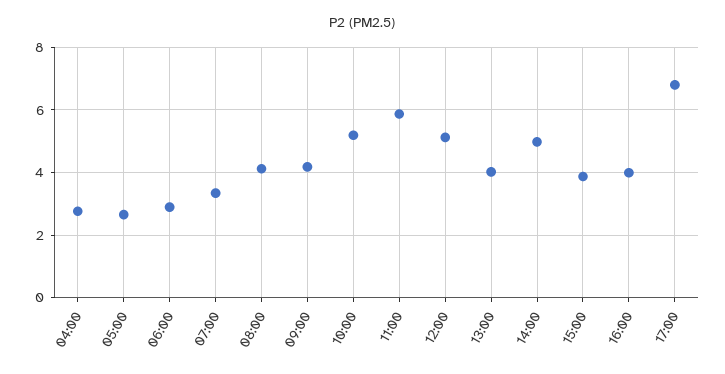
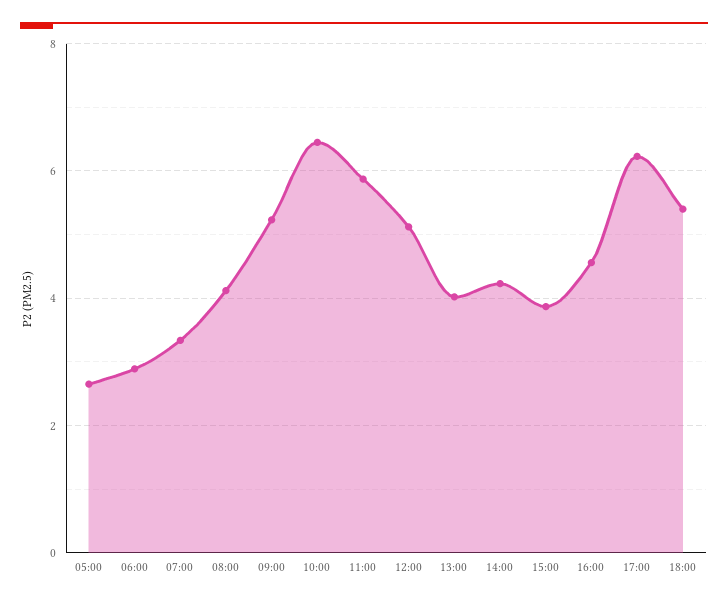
04:00: 2.8 -> none
09:00: 4.2 -> 5.2
10:00: 5.2 -> 6.4
14:00: 5 -> 4.2
16:00: 4 -> 4.6
17:00: 6.8 -> 6.2
18:00: none -> 5.4

